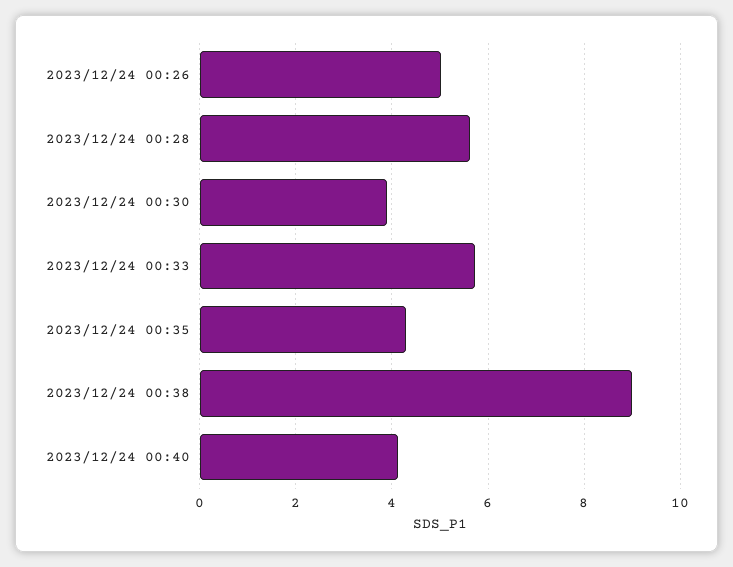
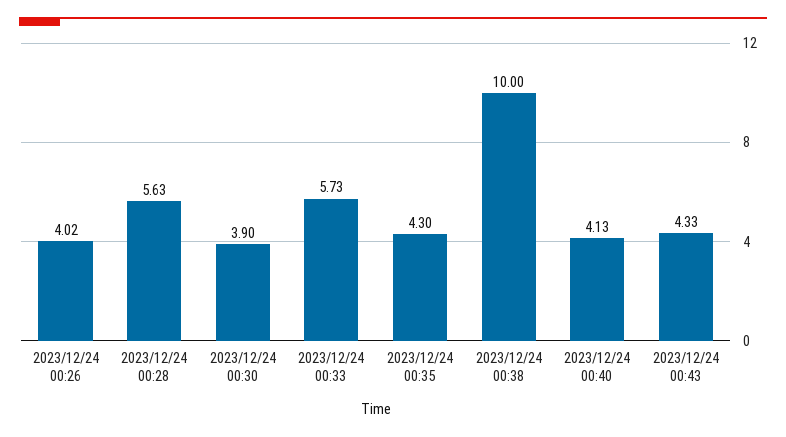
2023/12/24 00:26: 5 -> 4.02
2023/12/24 00:38: 9 -> 10
2023/12/24 00:43: none -> 4.33

